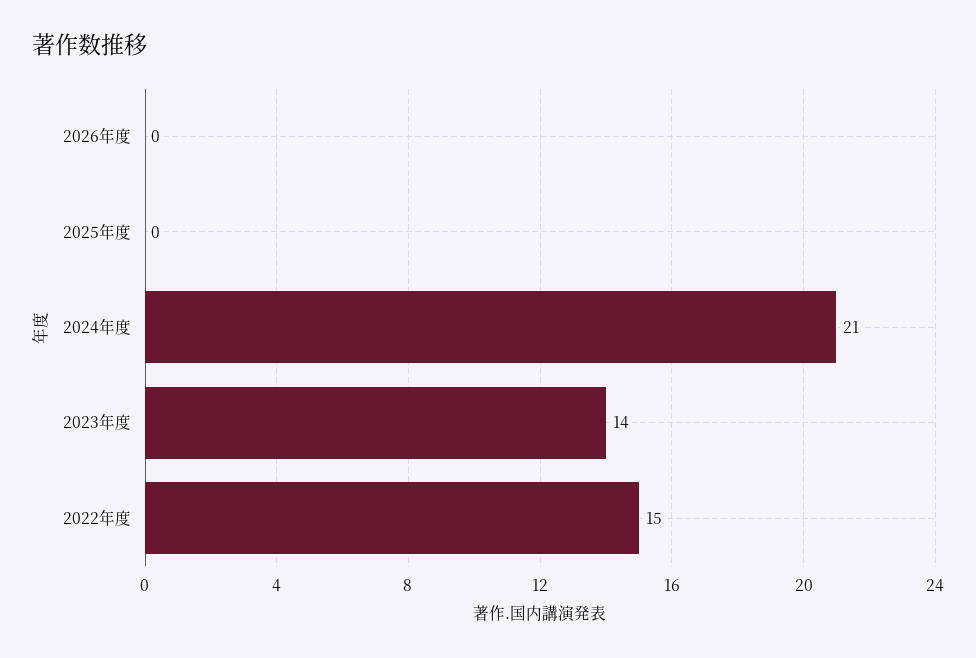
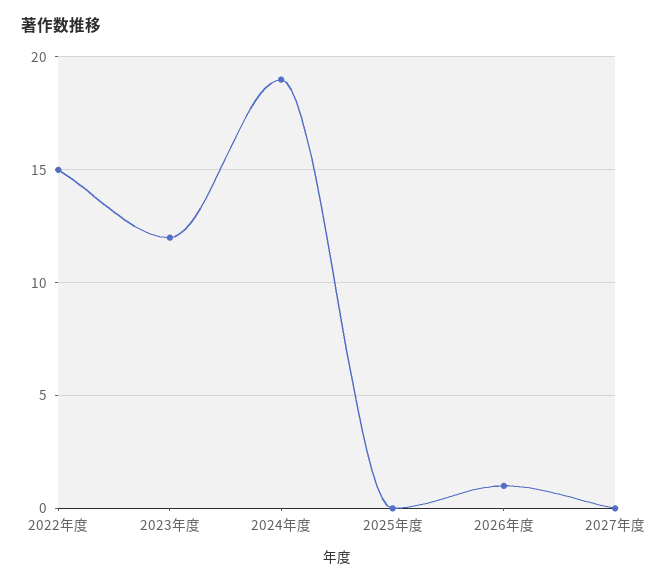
2026年度: 0 -> 1
2024年度: 21 -> 19
2023年度: 14 -> 12
2027年度: none -> 0

